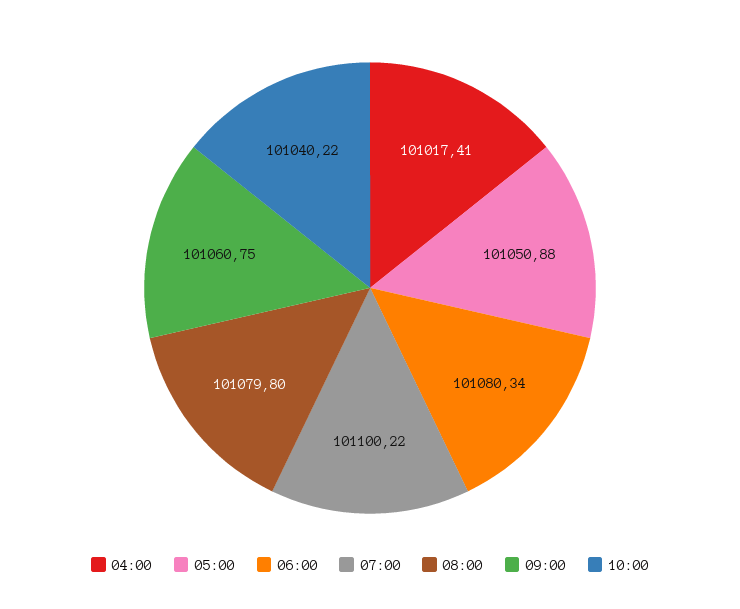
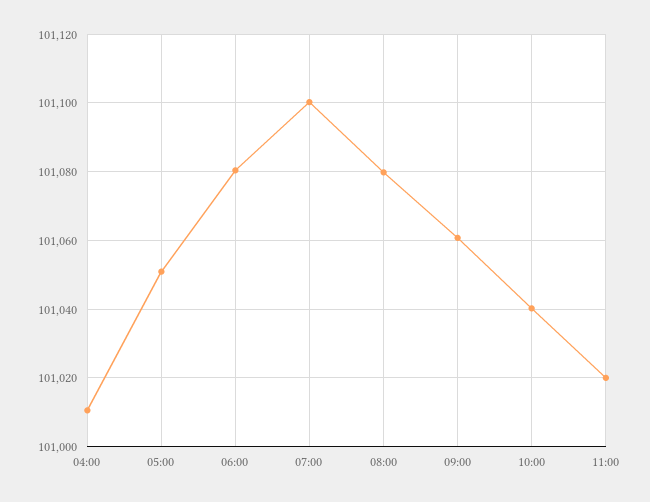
04:00: 101017.41 -> 101010
11:00: none -> 101020

